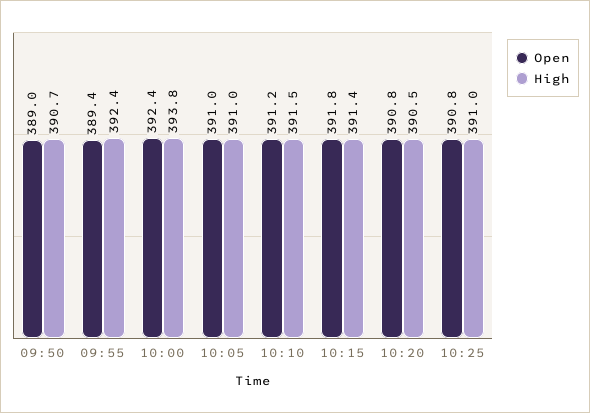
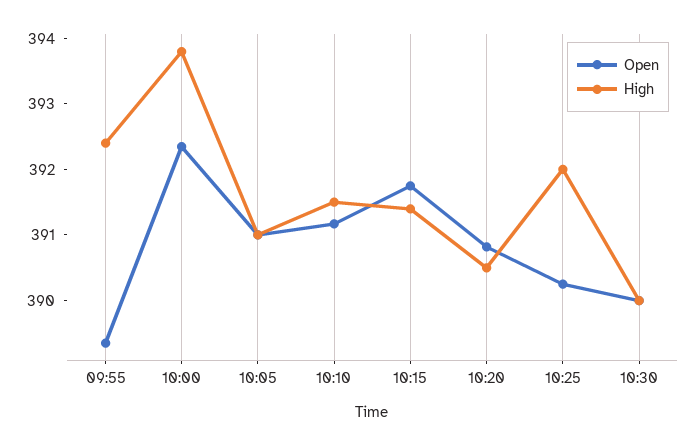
Open, 09:50: 389 -> none
High, 09:50: 390.7 -> none
Open, 10:25: 390.8 -> 390.2
High, 10:25: 391 -> 392
Open, 10:30: none -> 390
High, 10:30: none -> 390

